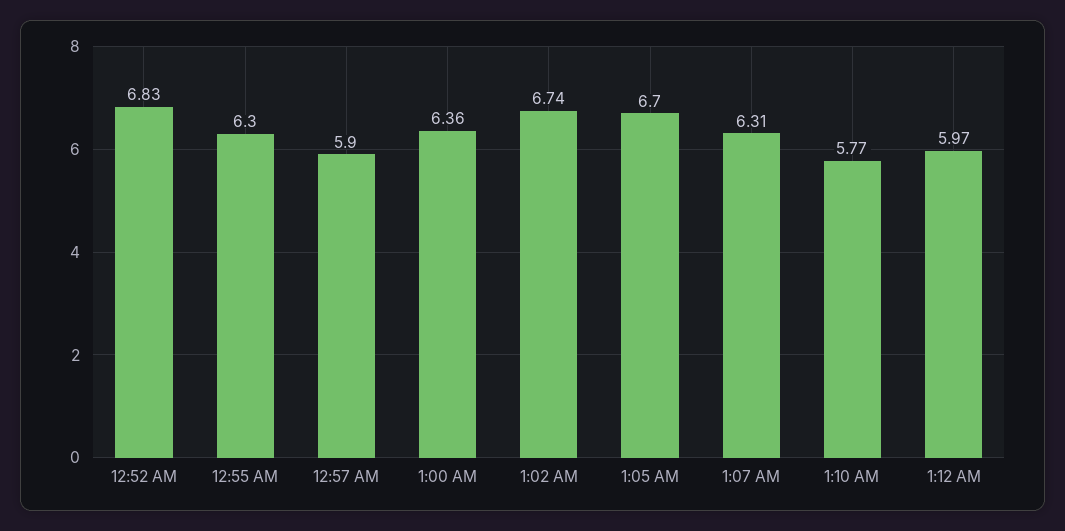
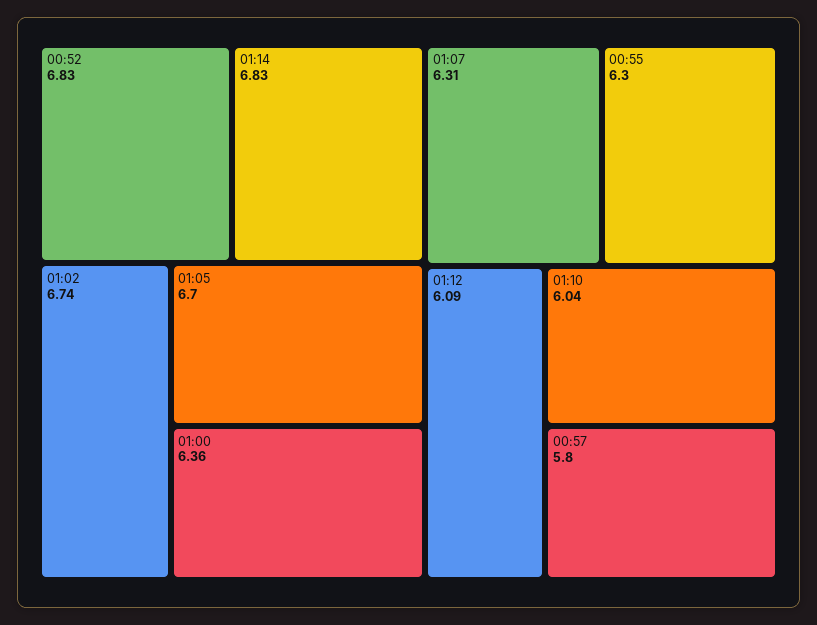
12:57 AM: 5.9 -> 5.8
1:10 AM: 5.77 -> 6.04
1:12 AM: 5.97 -> 6.09
01:14: none -> 6.83

